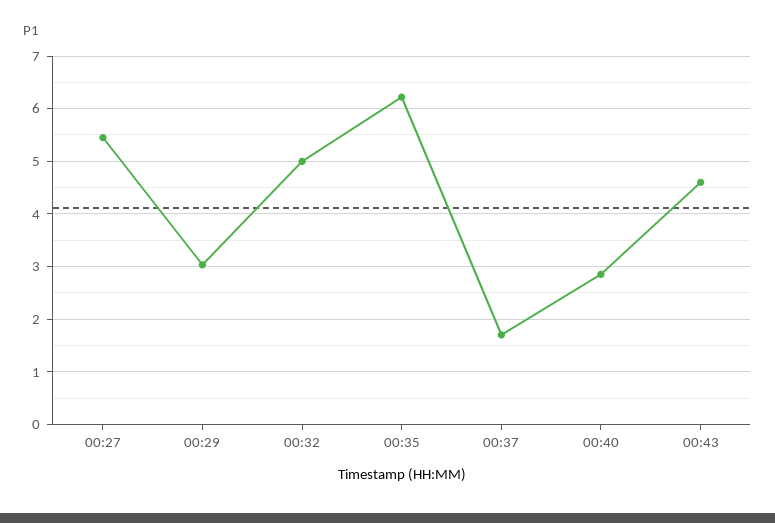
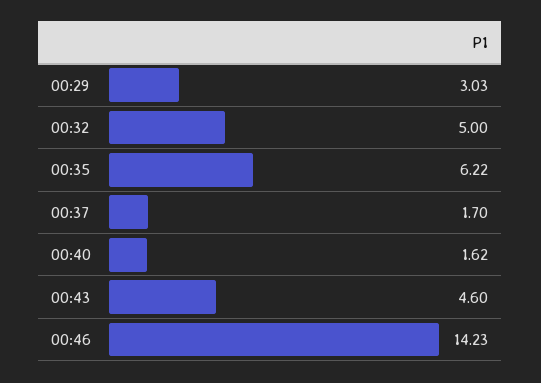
00:27: 5.4 -> none
00:40: 2.8 -> 1.62
00:46: none -> 14.23

